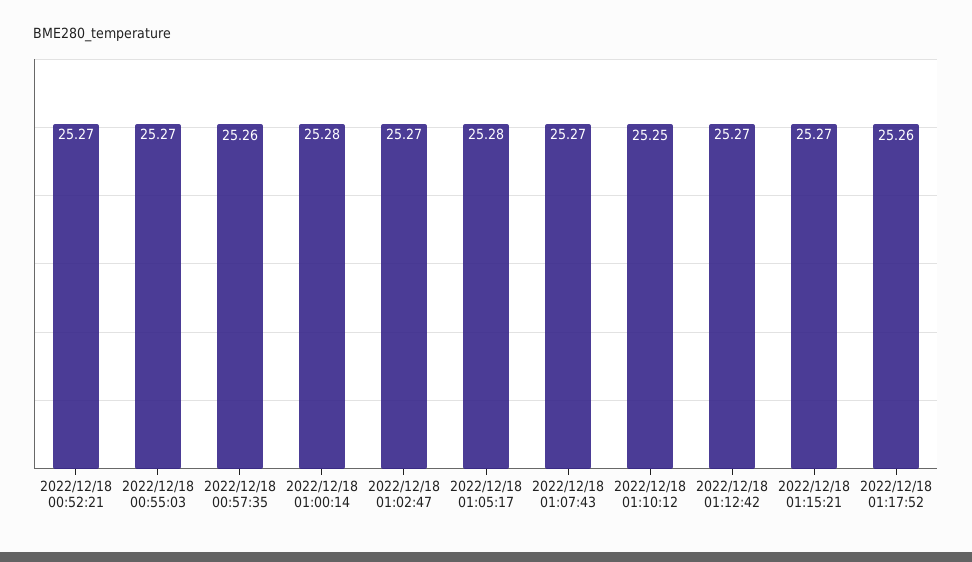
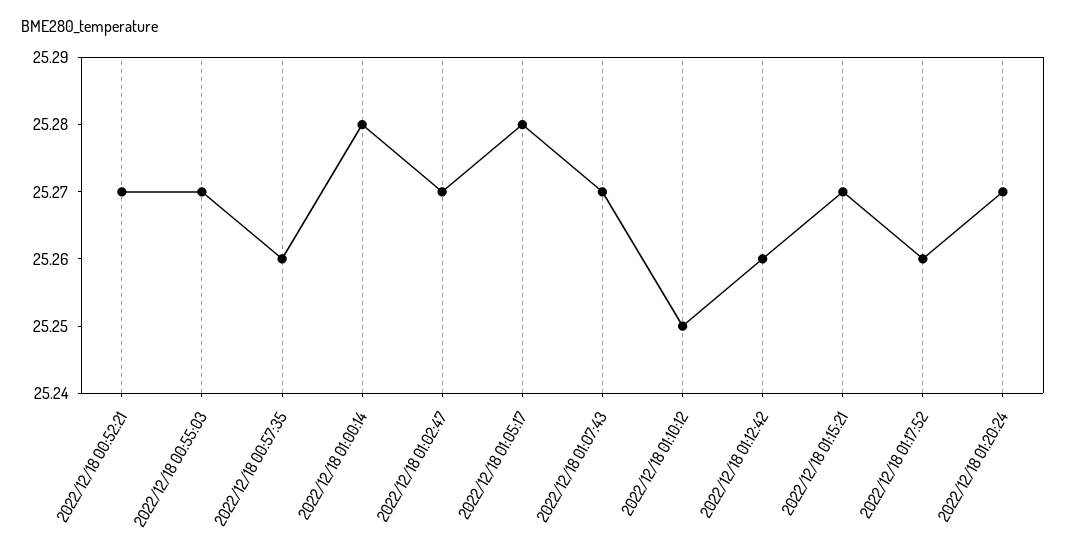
2022/12/18 01:12:42: 25.27 -> 25.26
2022/12/18 01:20:24: none -> 25.27

